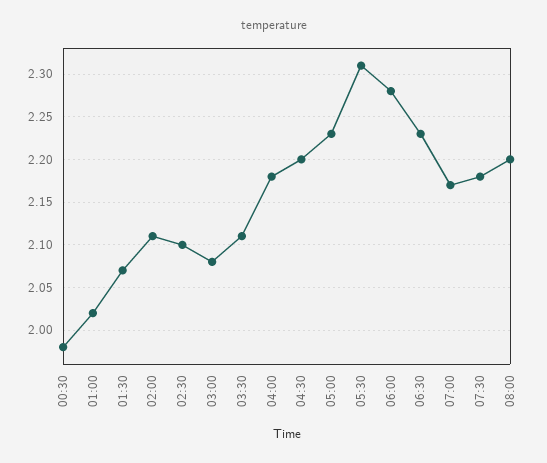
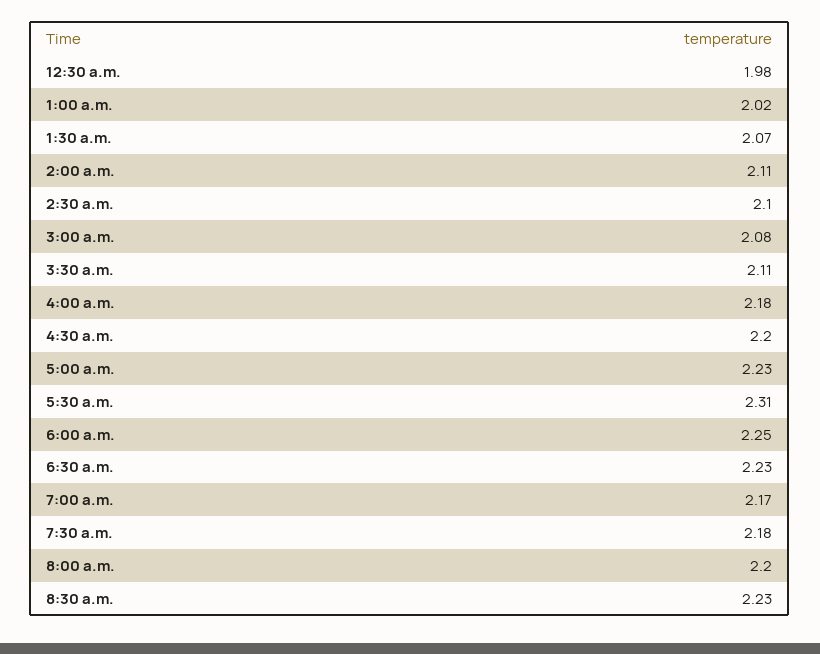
06:00: 2.28 -> 2.25
8:30 a.m.: none -> 2.23

